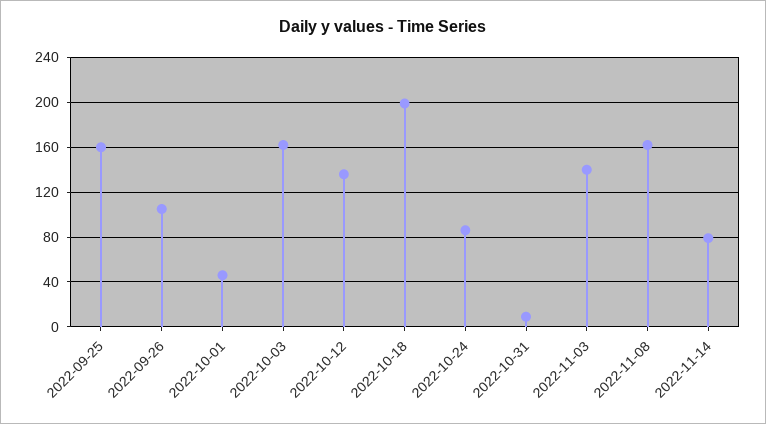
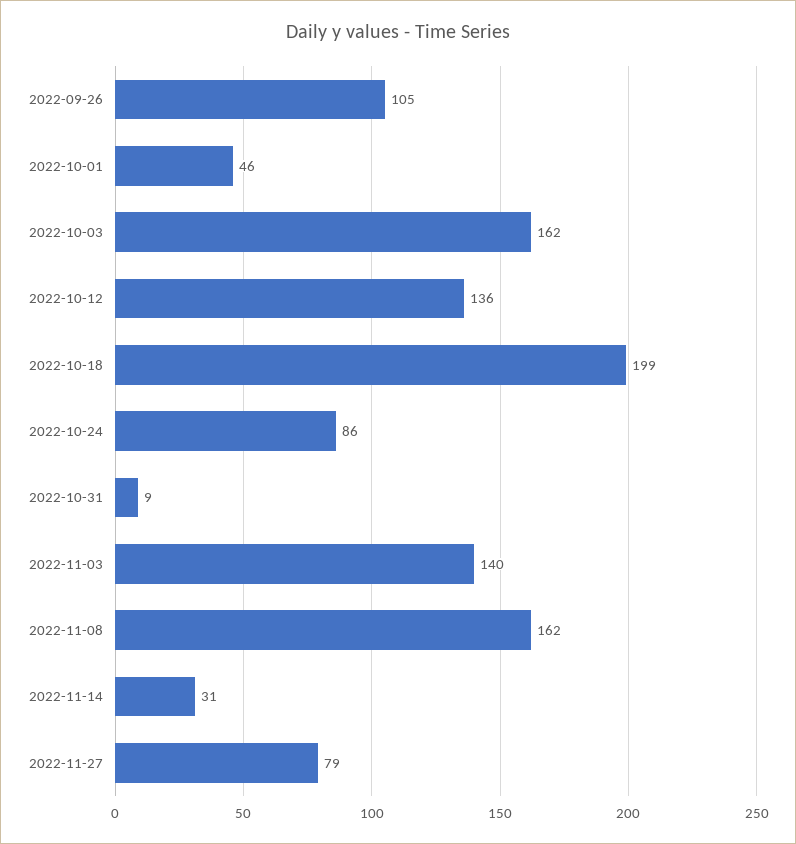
2022-09-25: 160 -> none
2022-11-14: 80 -> 31
2022-11-27: none -> 79

